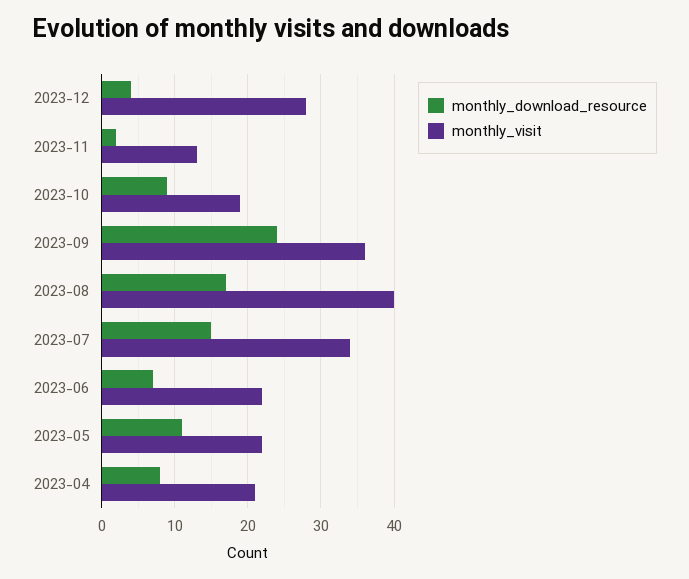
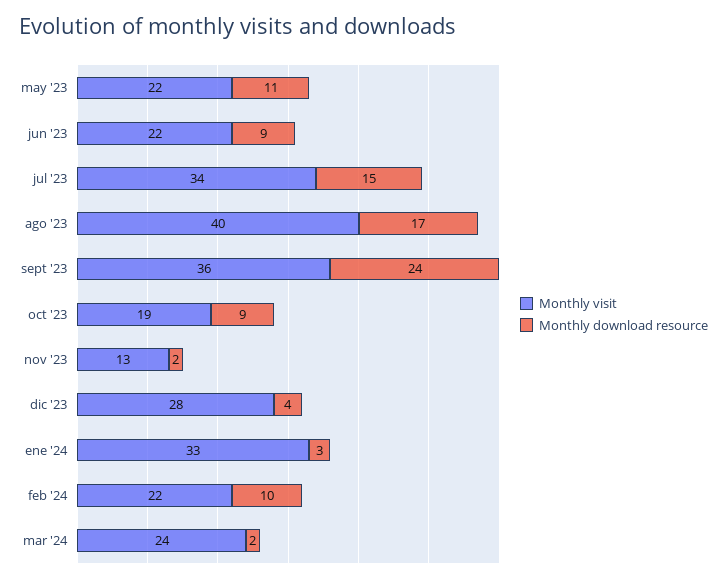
monthly_download_resource, 2023-06: 7 -> 9
monthly_download_resource, 2023-04: 8 -> none
monthly_visit, 2023-04: 21 -> none
monthly_visit, ene '24: none -> 33
monthly_download_resource, ene '24: none -> 3
monthly_visit, feb '24: none -> 22
monthly_download_resource, feb '24: none -> 10
monthly_visit, mar '24: none -> 24
monthly_download_resource, mar '24: none -> 2

